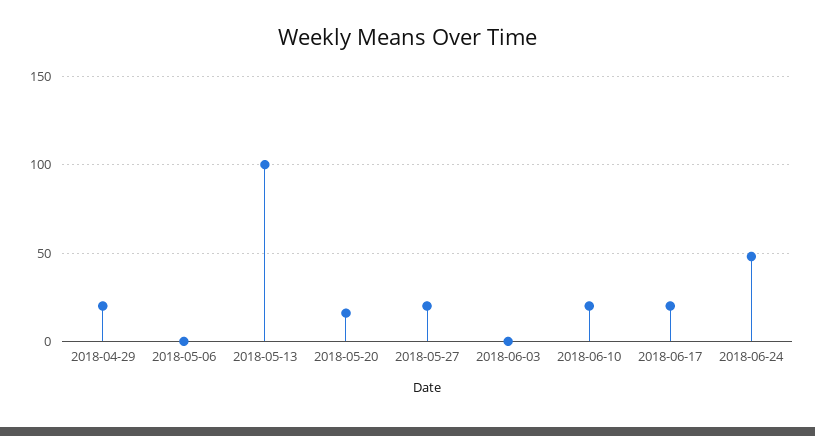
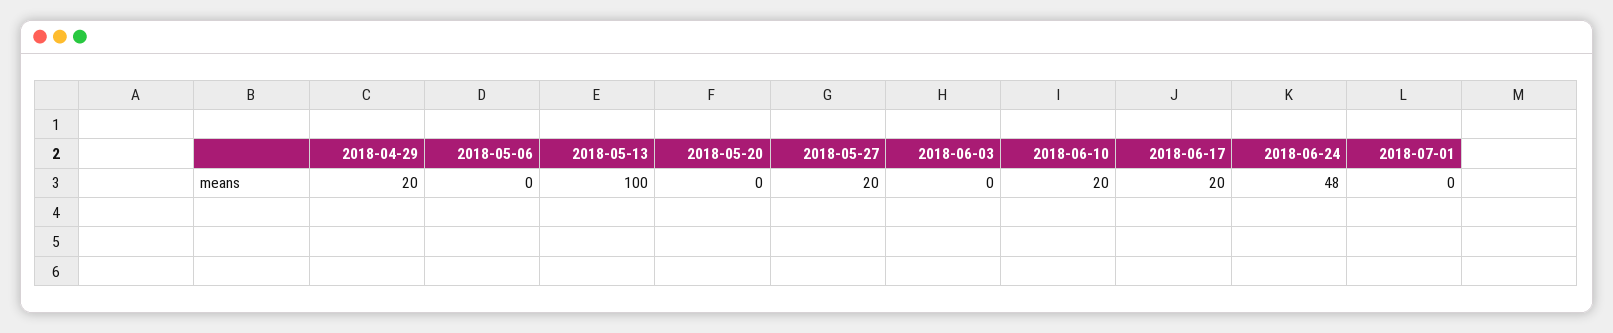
2018-05-20: 15 -> 0
2018-07-01: none -> 0

